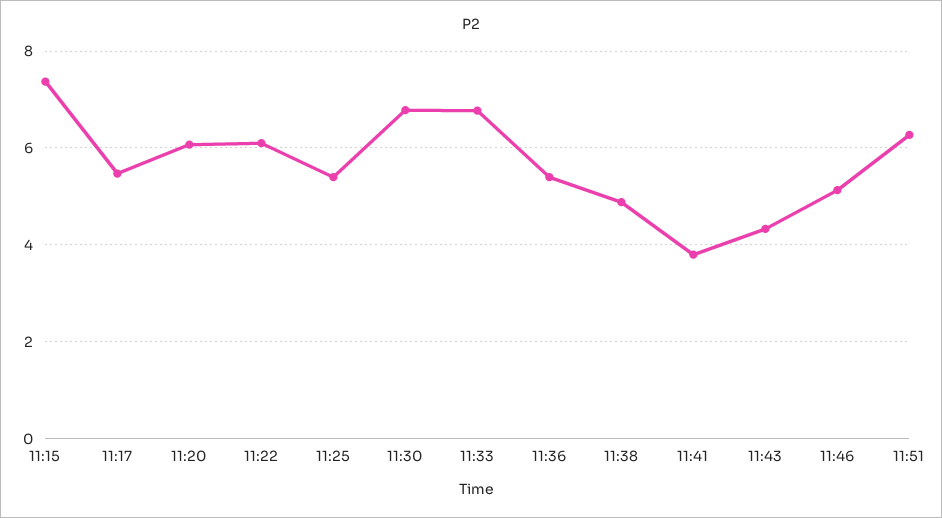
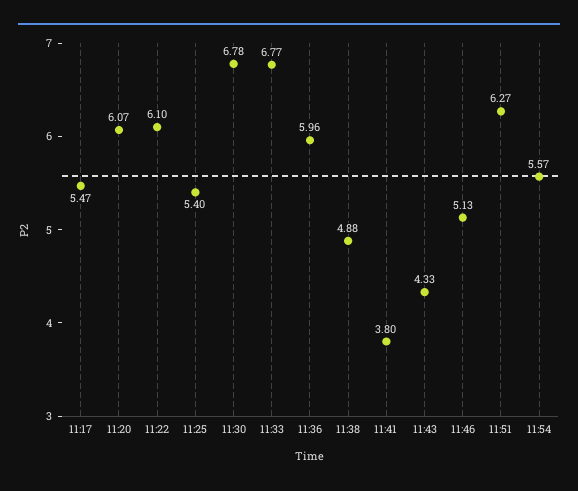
11:15: 7.4 -> none
11:36: 5.4 -> 5.96
11:54: none -> 5.57

